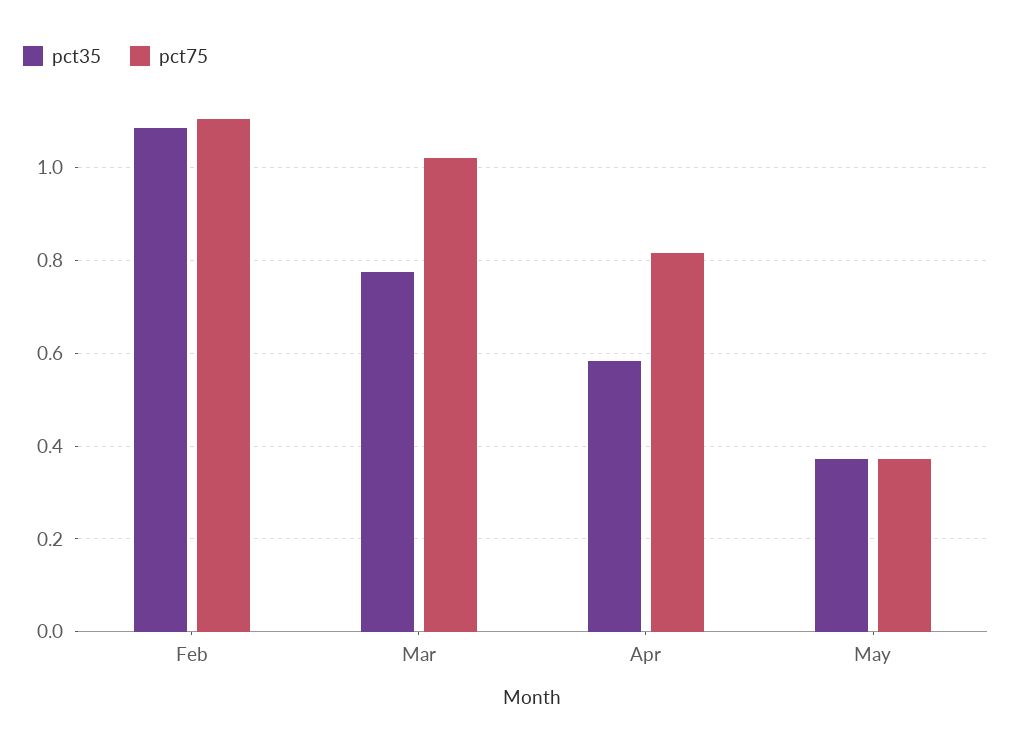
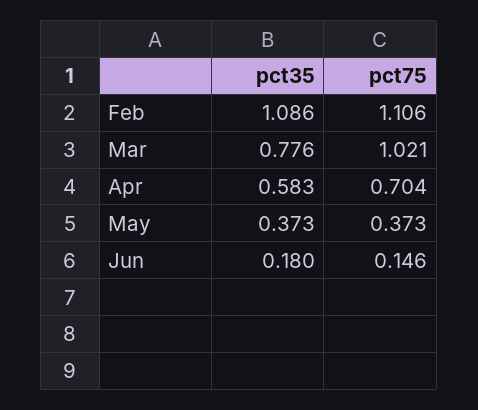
pct75, Apr: 0.82 -> 0.704
pct35, Jun: none -> 0.18
pct75, Jun: none -> 0.146

